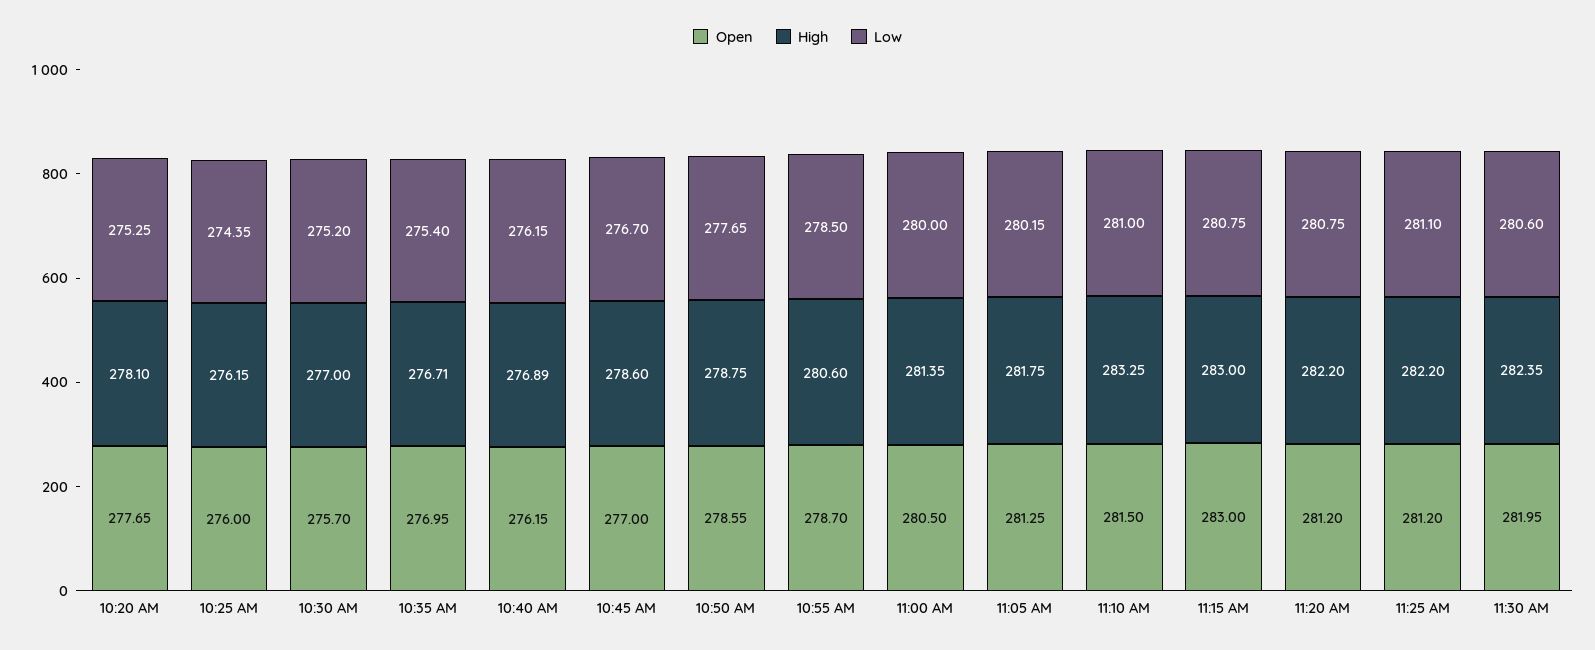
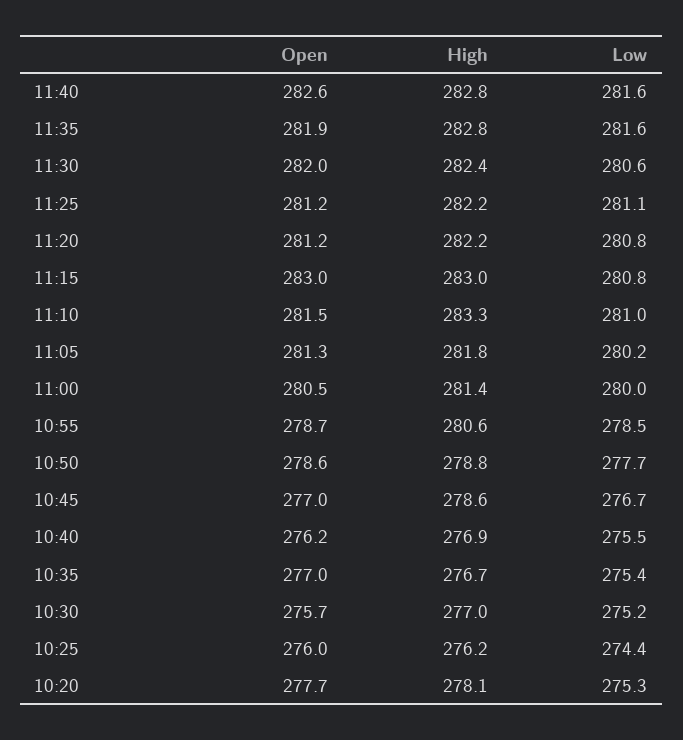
Low, 10:40 AM: 276.15 -> 275.5
Open, 11:40: none -> 282.6
High, 11:40: none -> 282.8
Low, 11:40: none -> 281.6
Open, 11:35: none -> 281.9
High, 11:35: none -> 282.8
Low, 11:35: none -> 281.6

